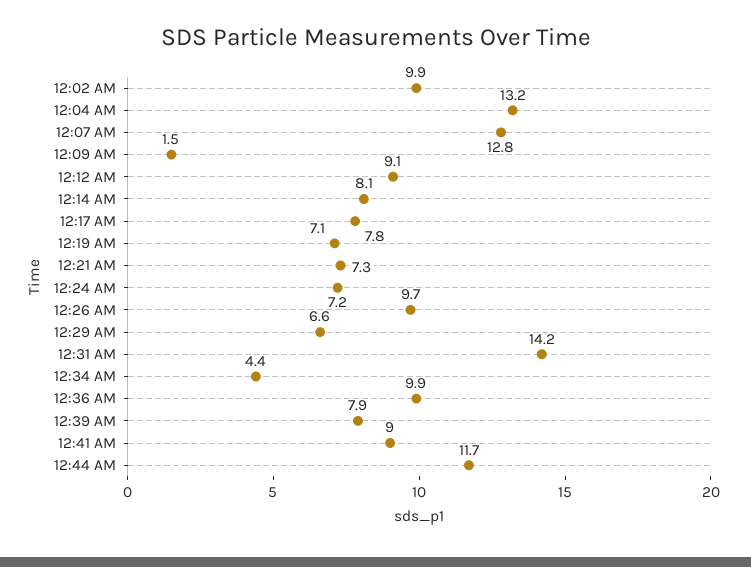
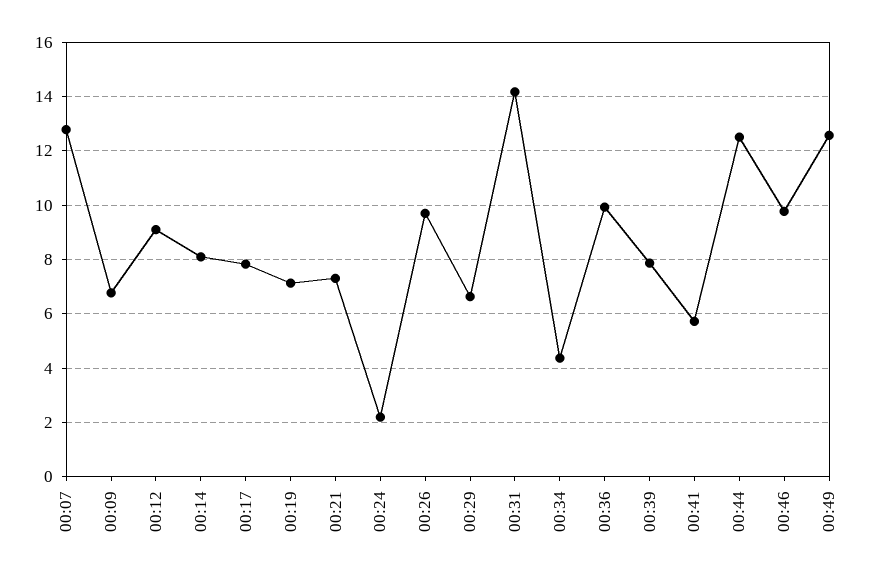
12:02 AM: 9.9 -> none
12:04 AM: 13.2 -> none
12:09 AM: 1.5 -> 6.75
12:24 AM: 7.2 -> 2.25
12:41 AM: 9 -> 5.75
12:44 AM: 11.7 -> 12.5
00:46: none -> 9.75
00:49: none -> 12.5

